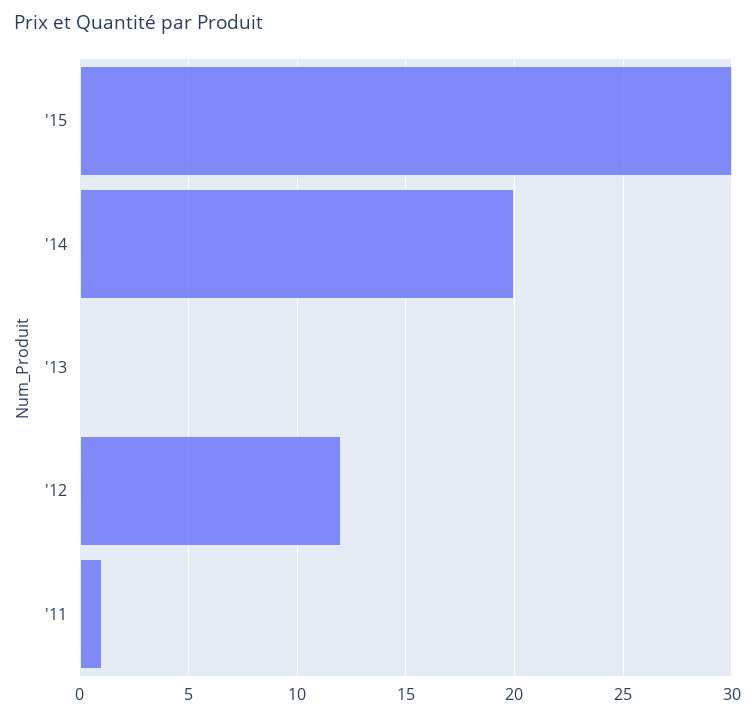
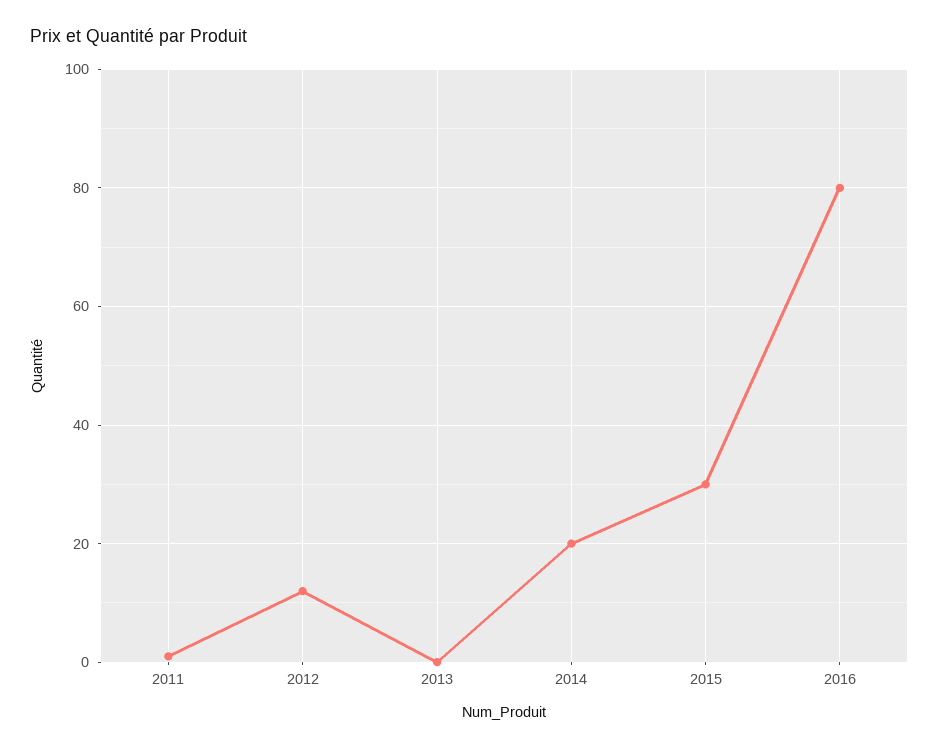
2016: none -> 80

